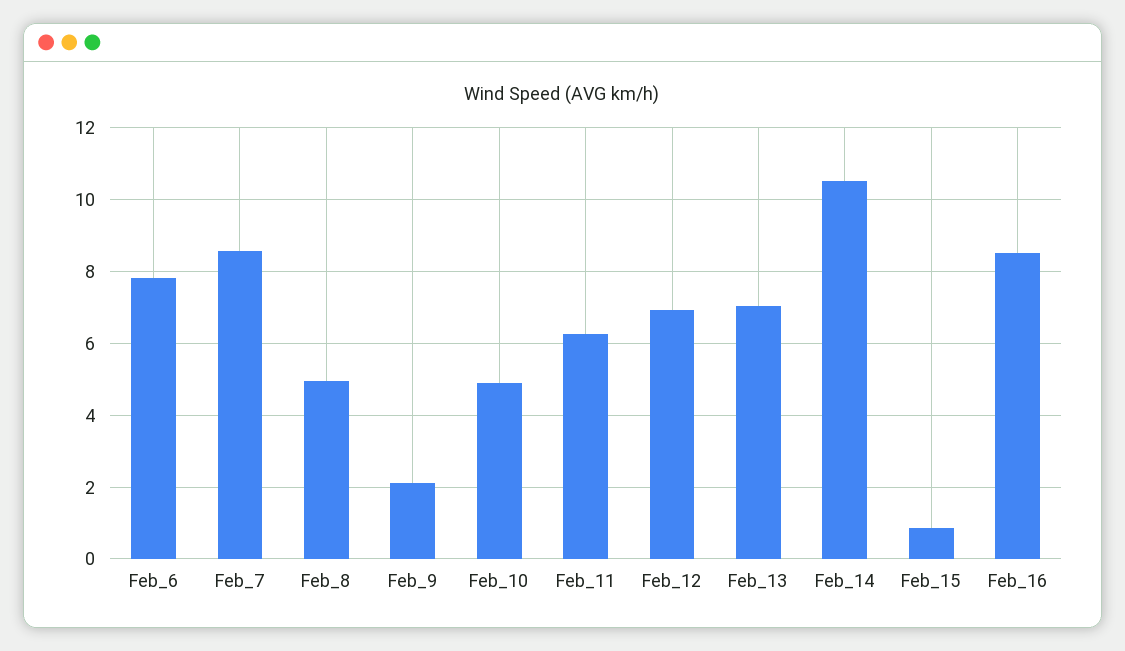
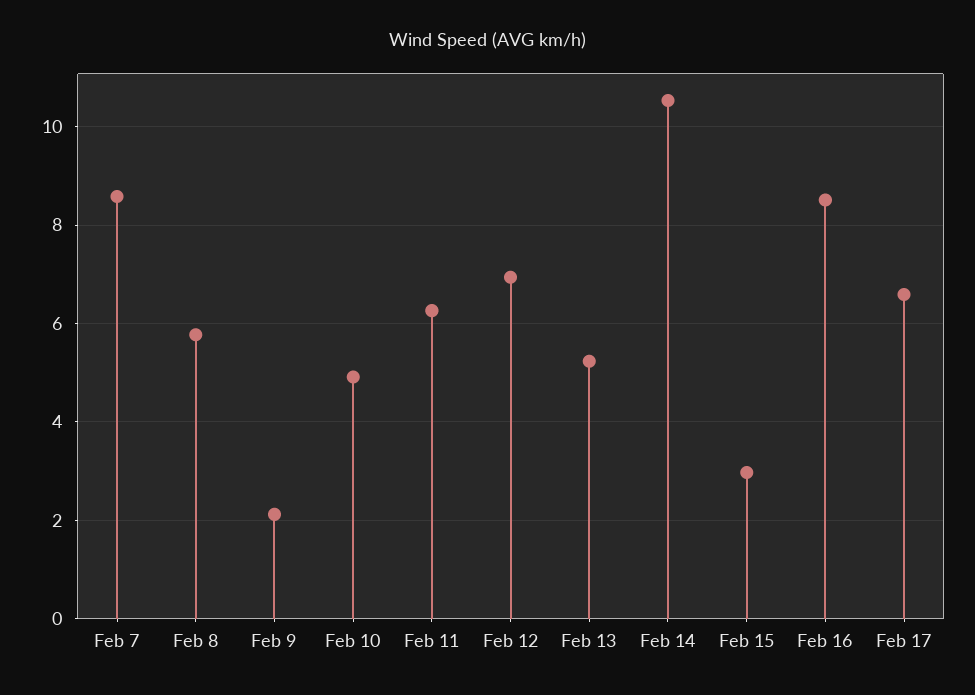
Feb_6: 7.8 -> none
Feb_8: 5 -> 5.8
Feb_13: 7 -> 5.2
Feb_15: 0.8 -> 3
Feb 17: none -> 6.6

